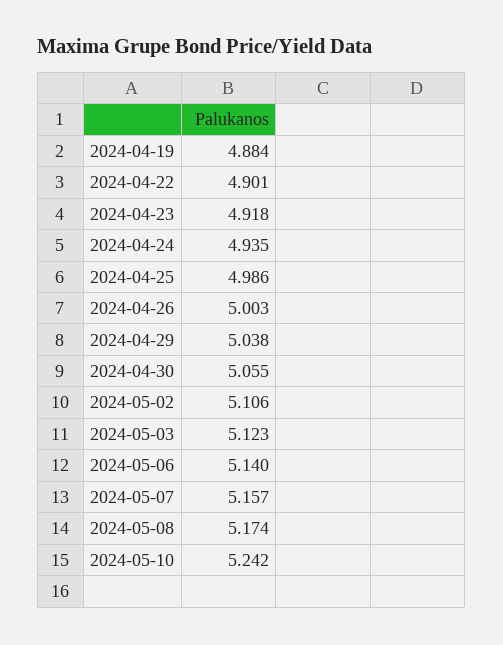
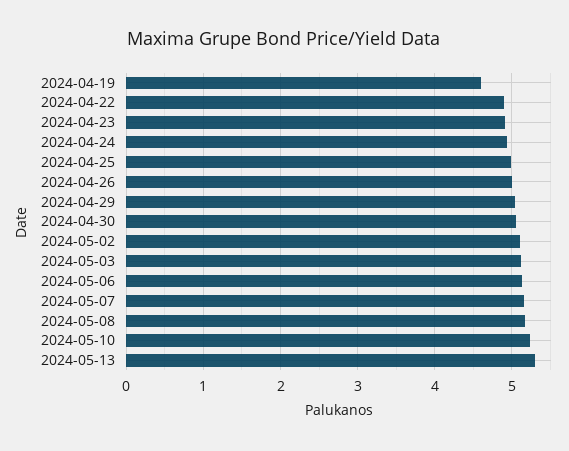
2024-04-19: 4.884 -> 4.6
2024-05-13: none -> 5.3

